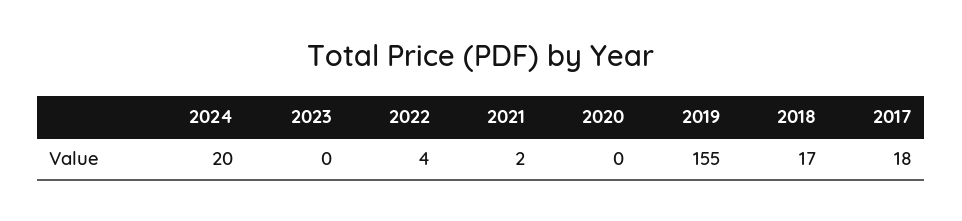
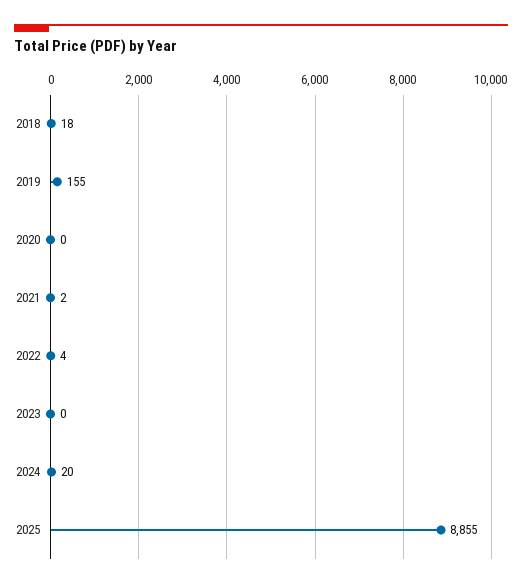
2018: 17 -> 18
2017: 18 -> none
2025: none -> 8855

